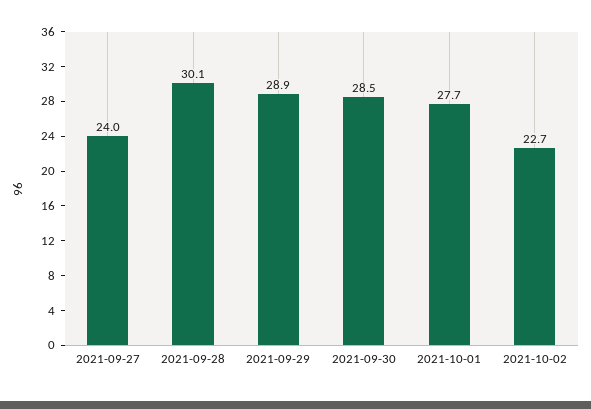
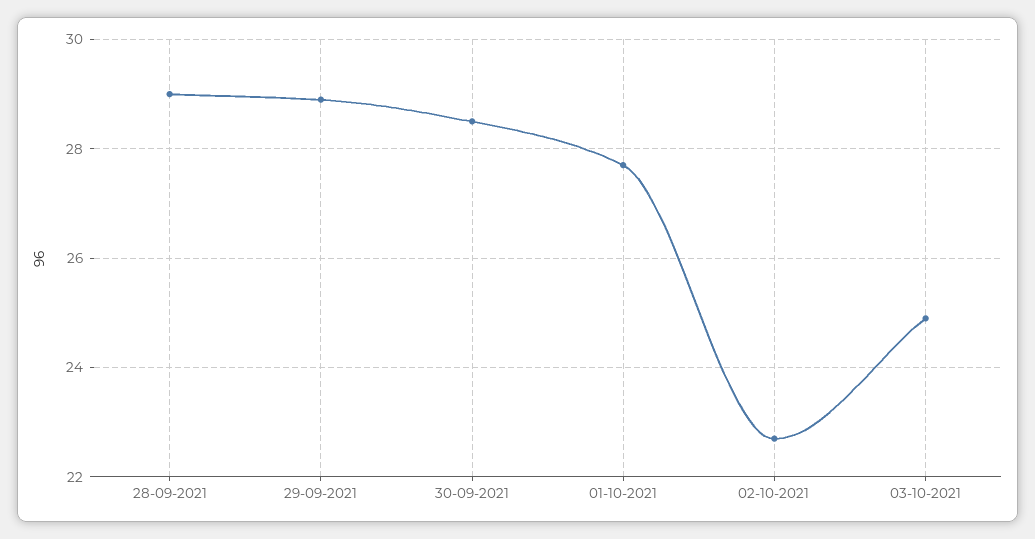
2021-09-27: 24 -> none
2021-09-28: 30.1 -> 29
03-10-2021: none -> 25

